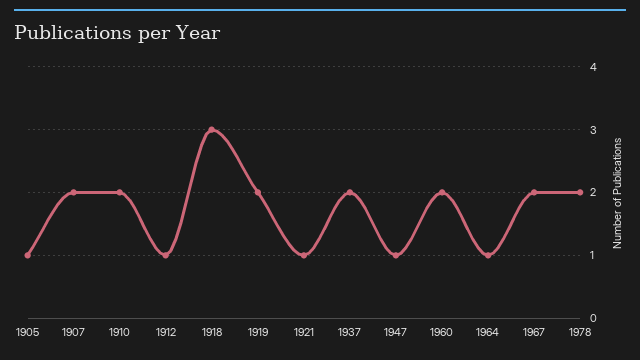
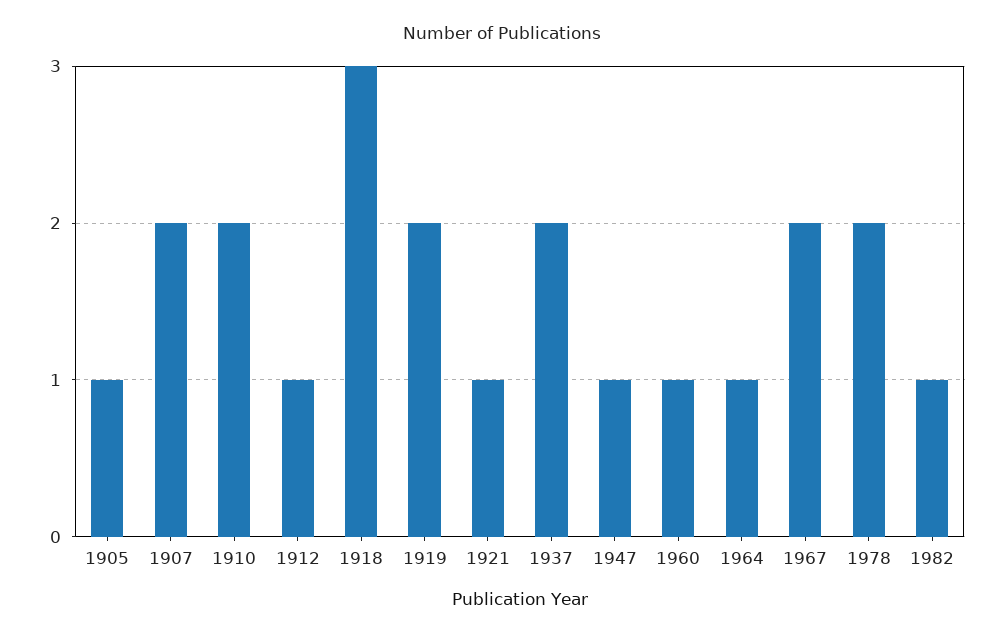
1960: 2 -> 1
1982: none -> 1

